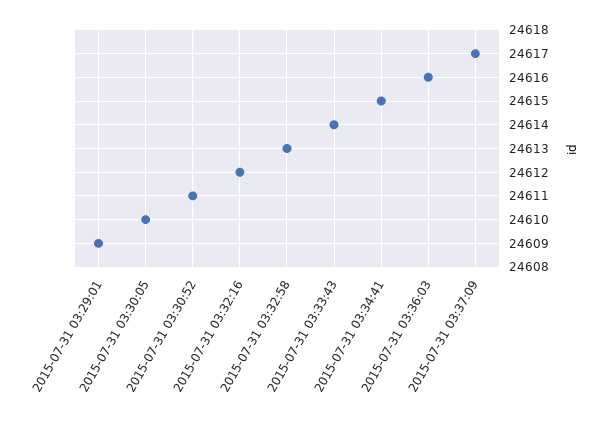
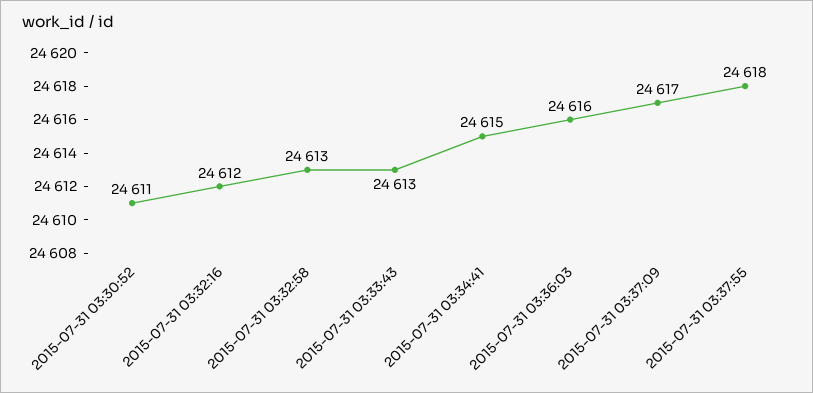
2015-07-31 03:29:01: 24609 -> none
2015-07-31 03:30:05: 24610 -> none
2015-07-31 03:33:43: 24614 -> 24613
2015-07-31 03:37:55: none -> 24618

